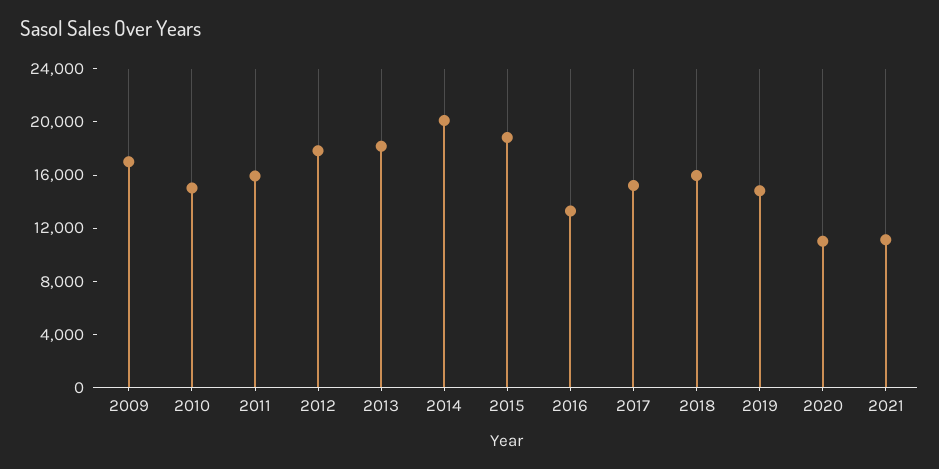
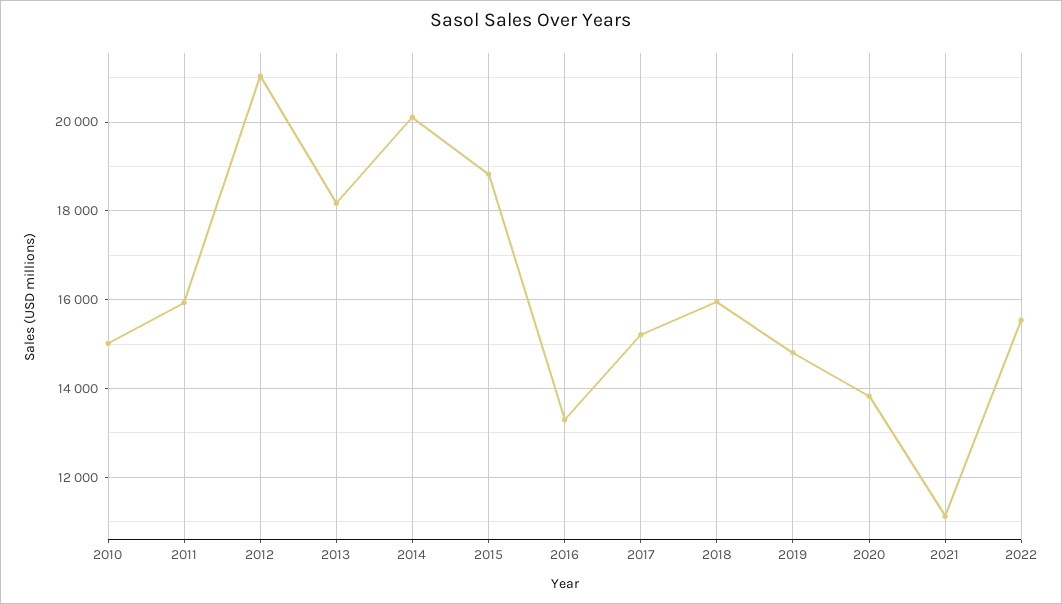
2009: 17000 -> none
2012: 18000 -> 21000
2020: 11000 -> 13800
2022: none -> 15600

